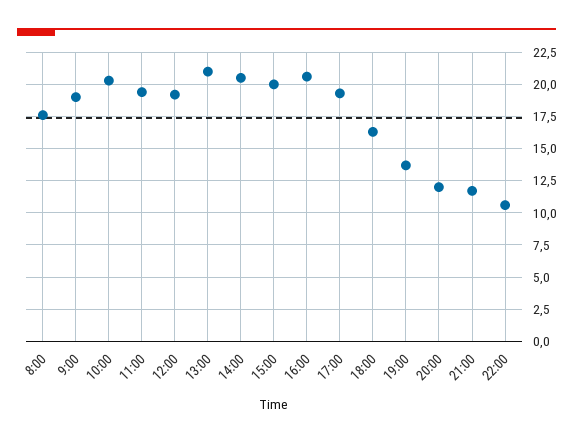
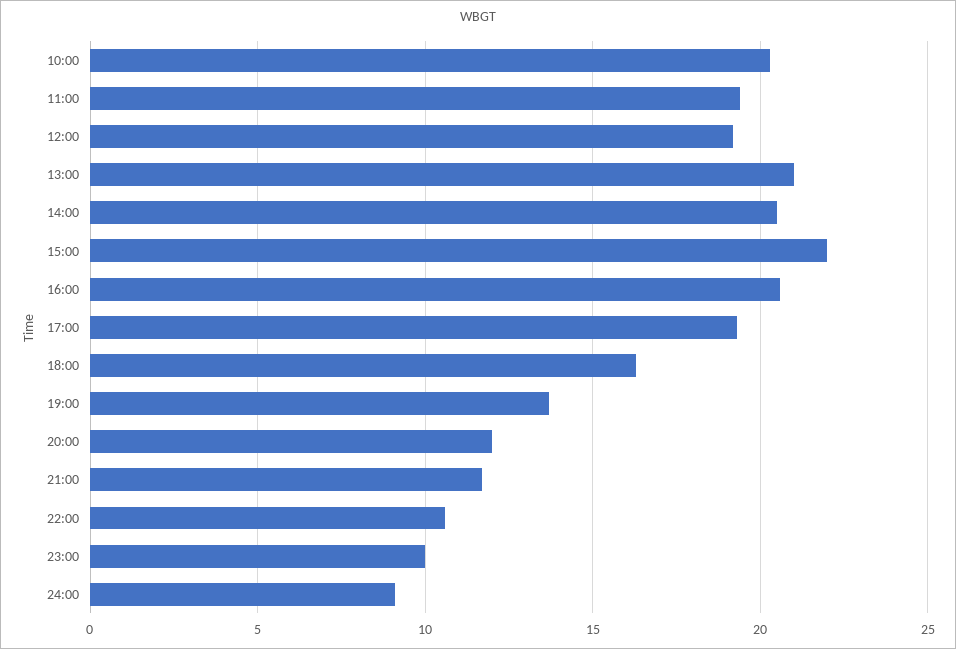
8:00: 17.5 -> none
9:00: 19 -> none
15:00: 20 -> 22
23:00: none -> 10
24:00: none -> 9

